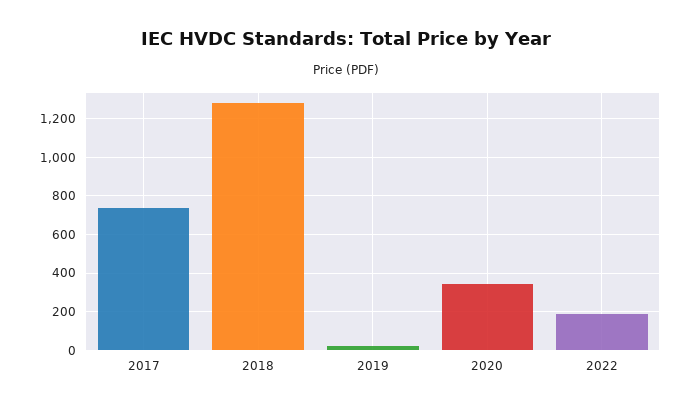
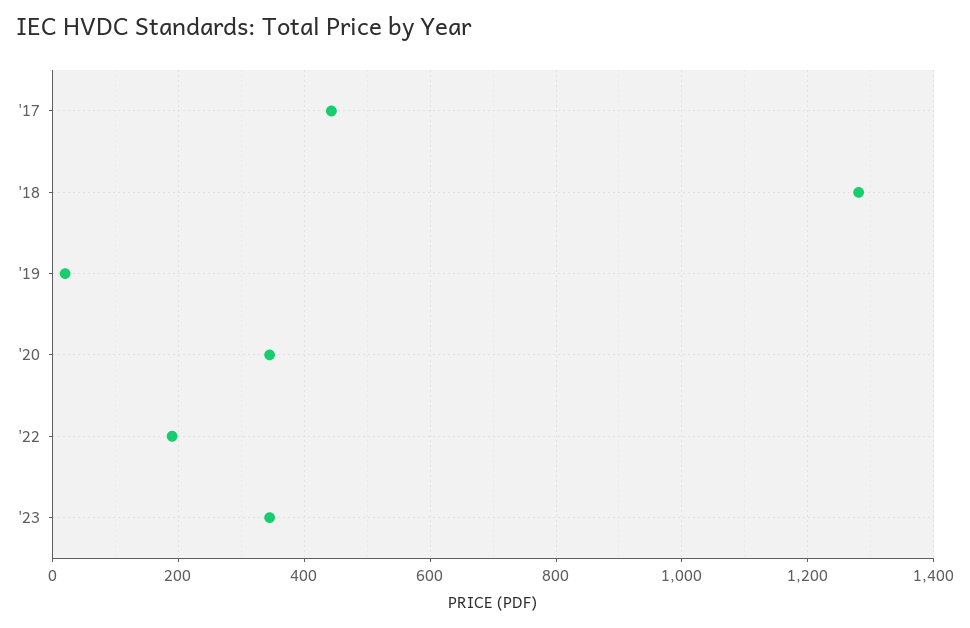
2017: 750 -> 440
'23: none -> 340

